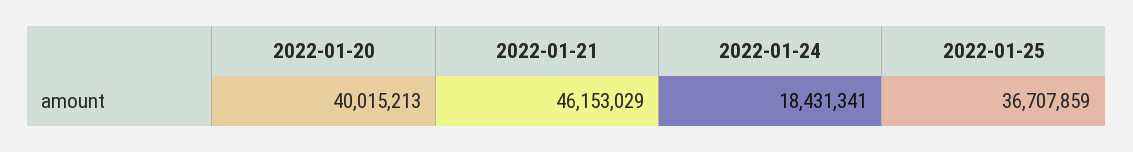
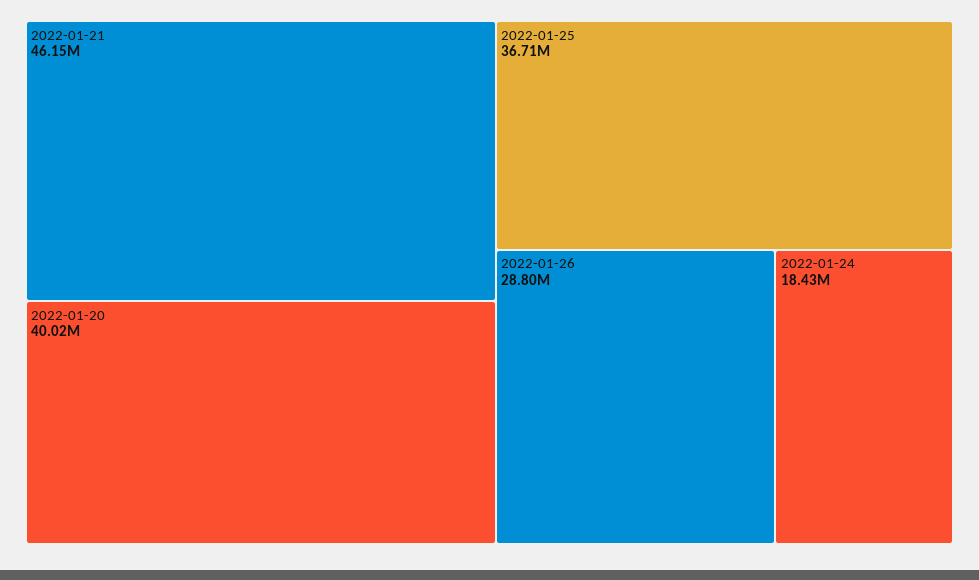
2022-01-26: none -> 28800000

